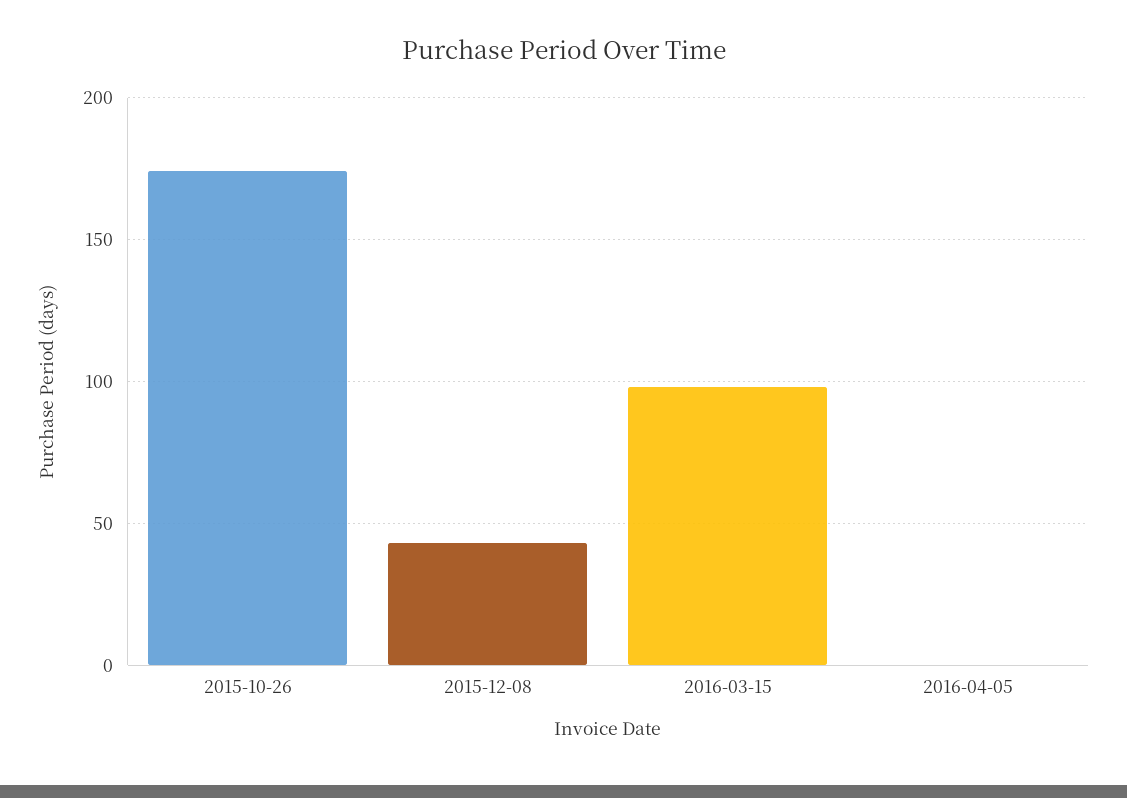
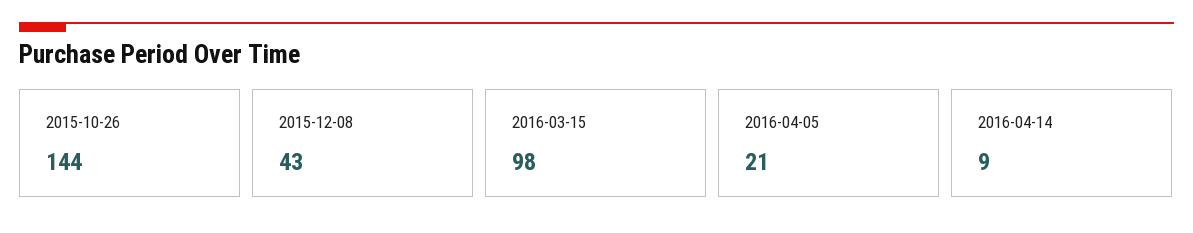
2015-10-26: 175 -> 144
2016-04-05: 0 -> 21
2016-04-14: none -> 9

